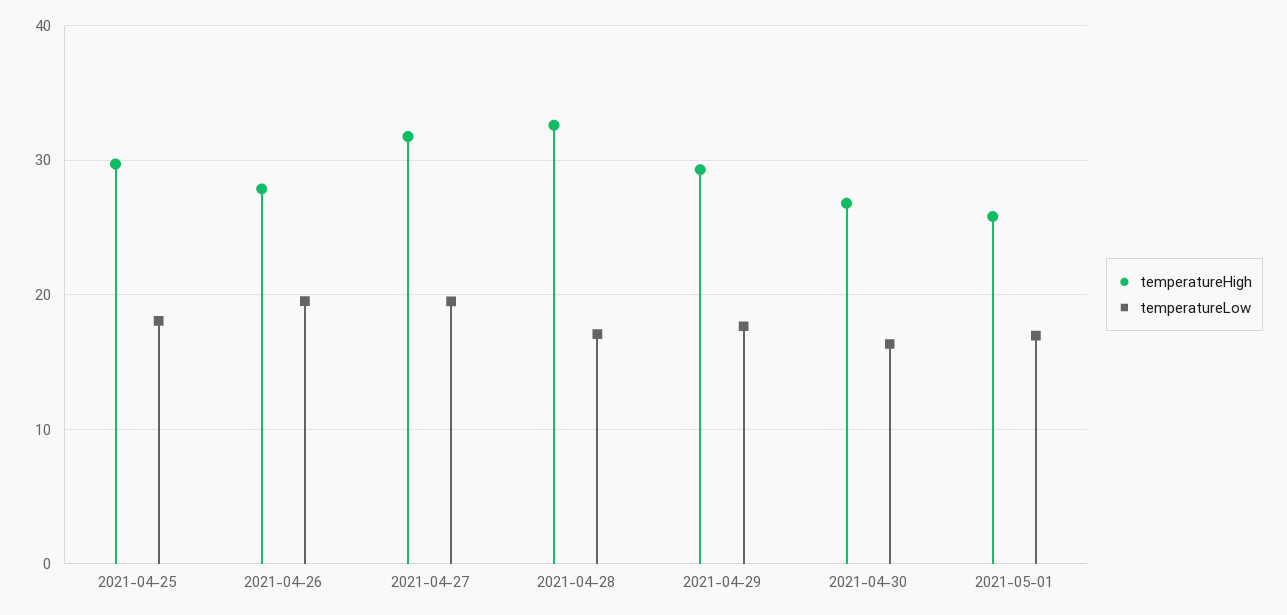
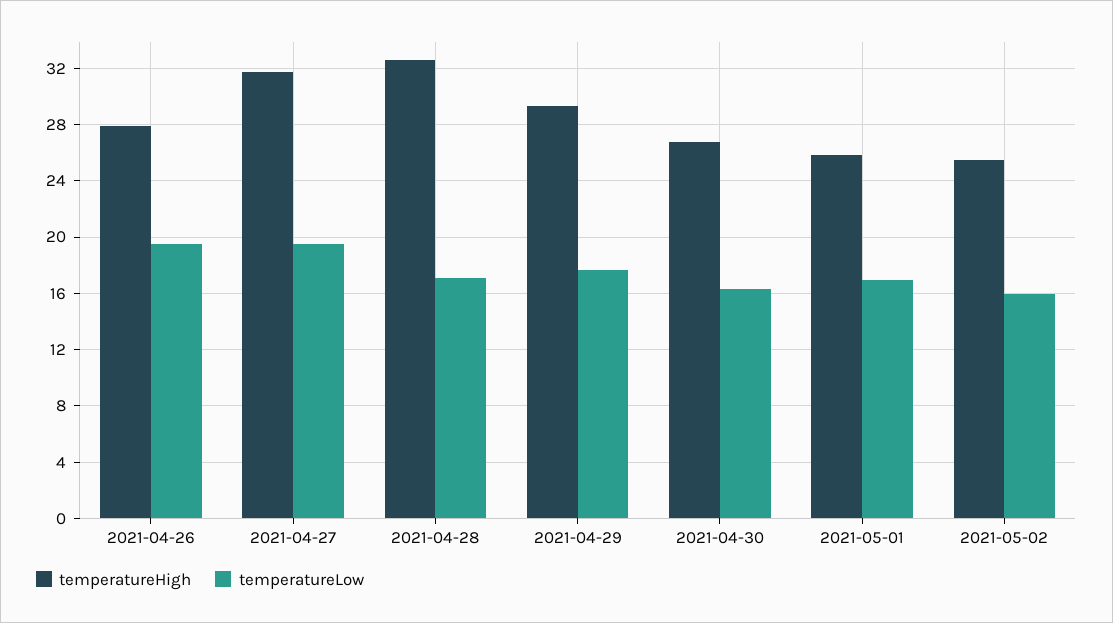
temperatureHigh, 2021-04-25: 30 -> none
temperatureLow, 2021-04-25: 18 -> none
temperatureHigh, 2021-05-02: none -> 25.5
temperatureLow, 2021-05-02: none -> 16

